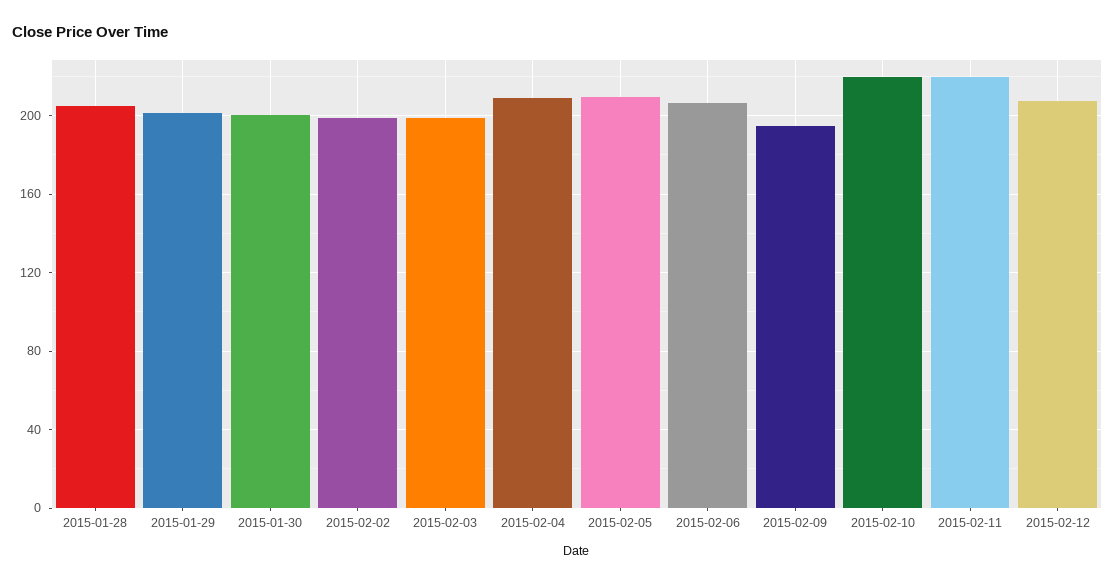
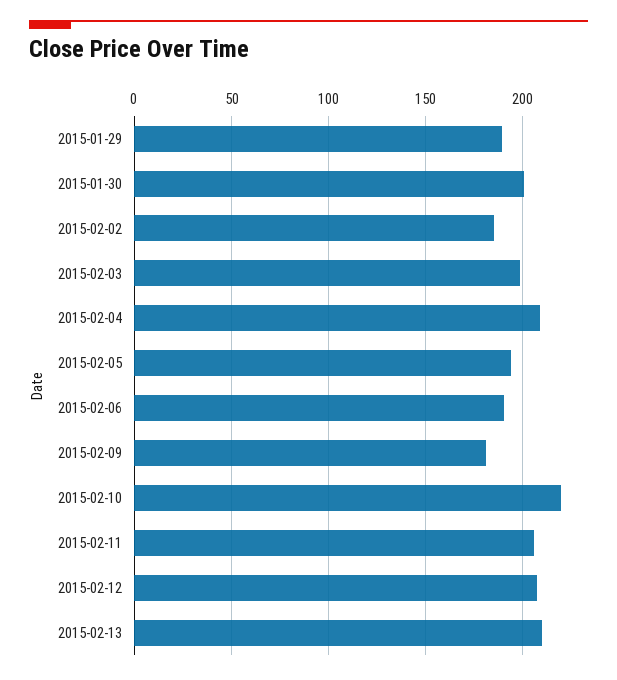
2015-01-28: 205 -> none
2015-01-29: 200 -> 190
2015-02-02: 200 -> 185
2015-02-05: 210 -> 195
2015-02-06: 205 -> 190
2015-02-09: 195 -> 180
2015-02-11: 220 -> 205
2015-02-13: none -> 210

